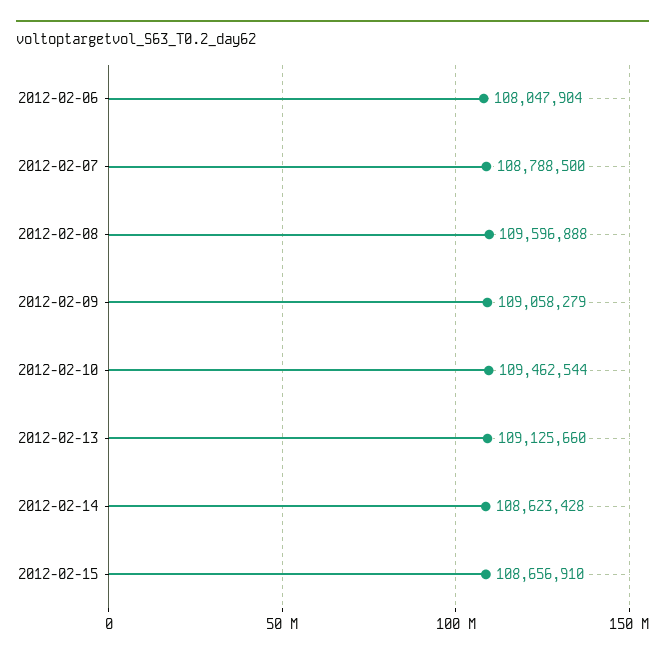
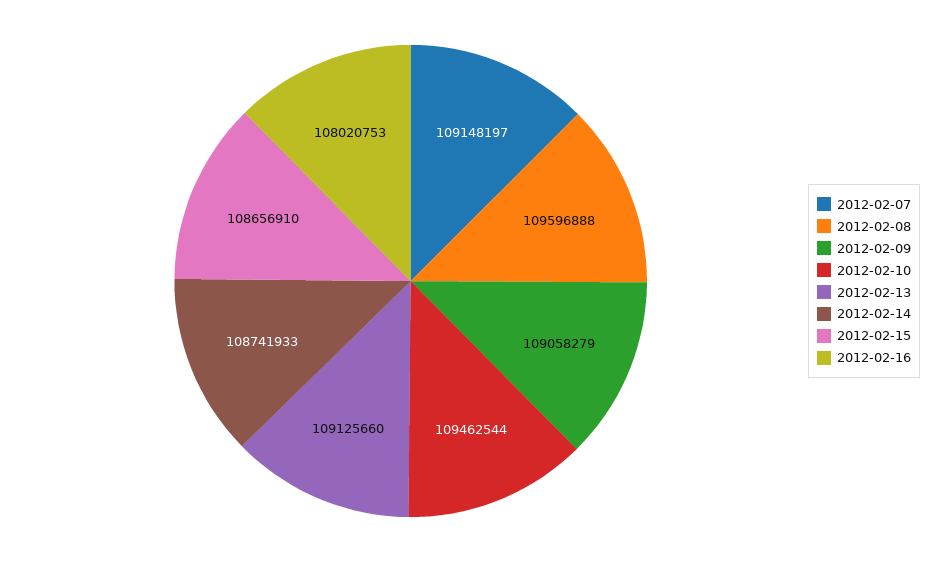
2012-02-06: 108047904 -> none
2012-02-07: 108788500 -> 109148197
2012-02-14: 108623428 -> 108741933
2012-02-16: none -> 108020753

